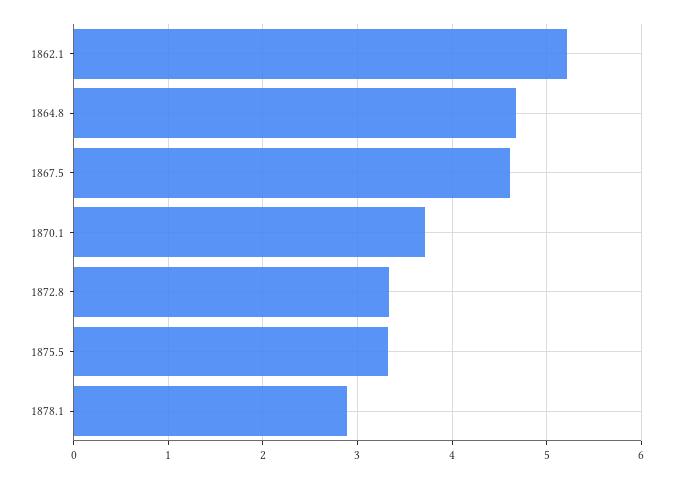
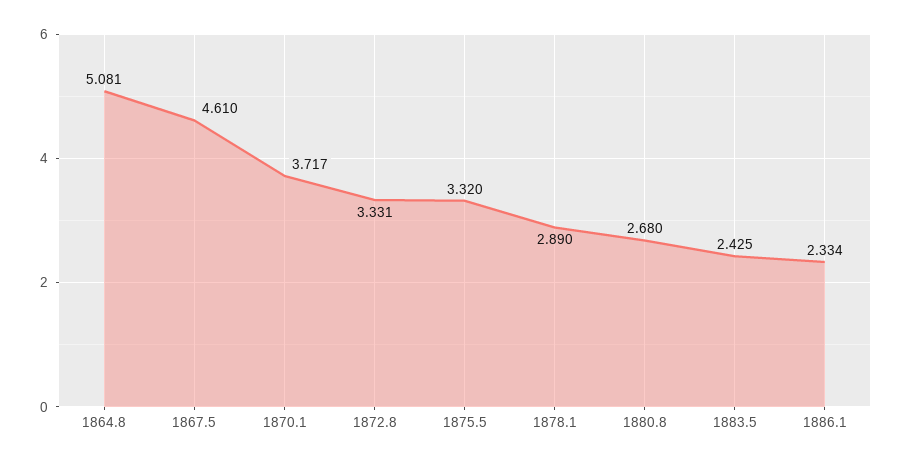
1862.1: 5.2 -> none
1864.8: 4.7 -> 5.081
1880.8: none -> 2.68
1883.5: none -> 2.425
1886.1: none -> 2.334

